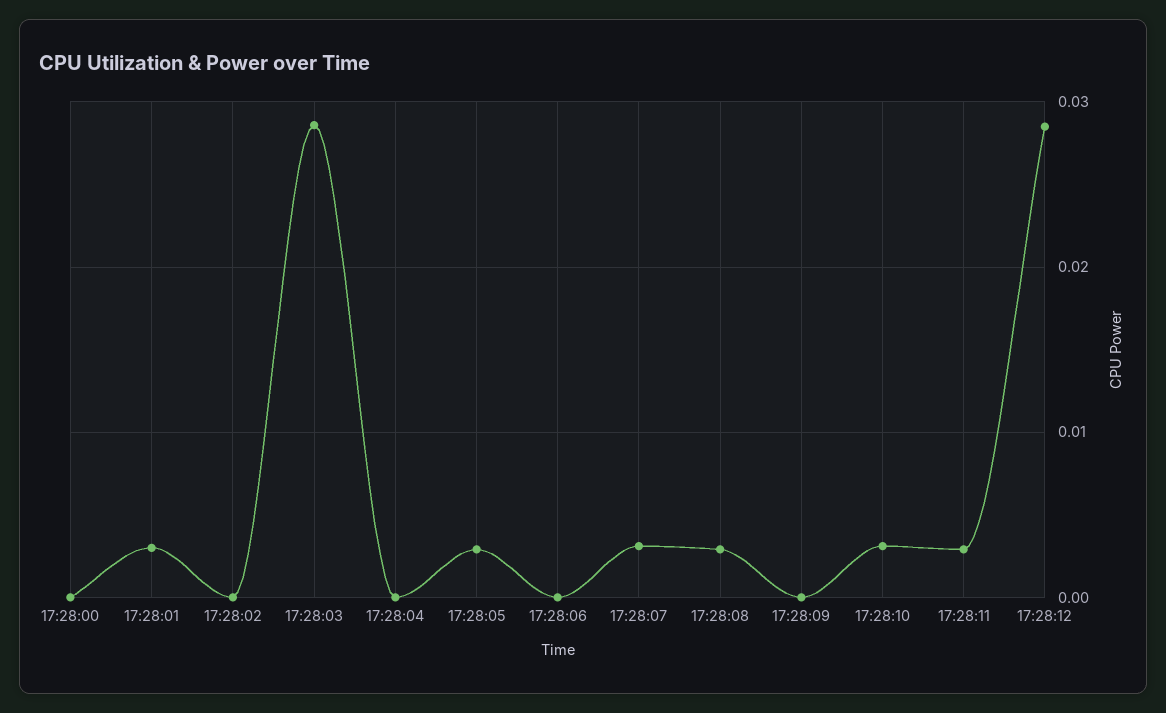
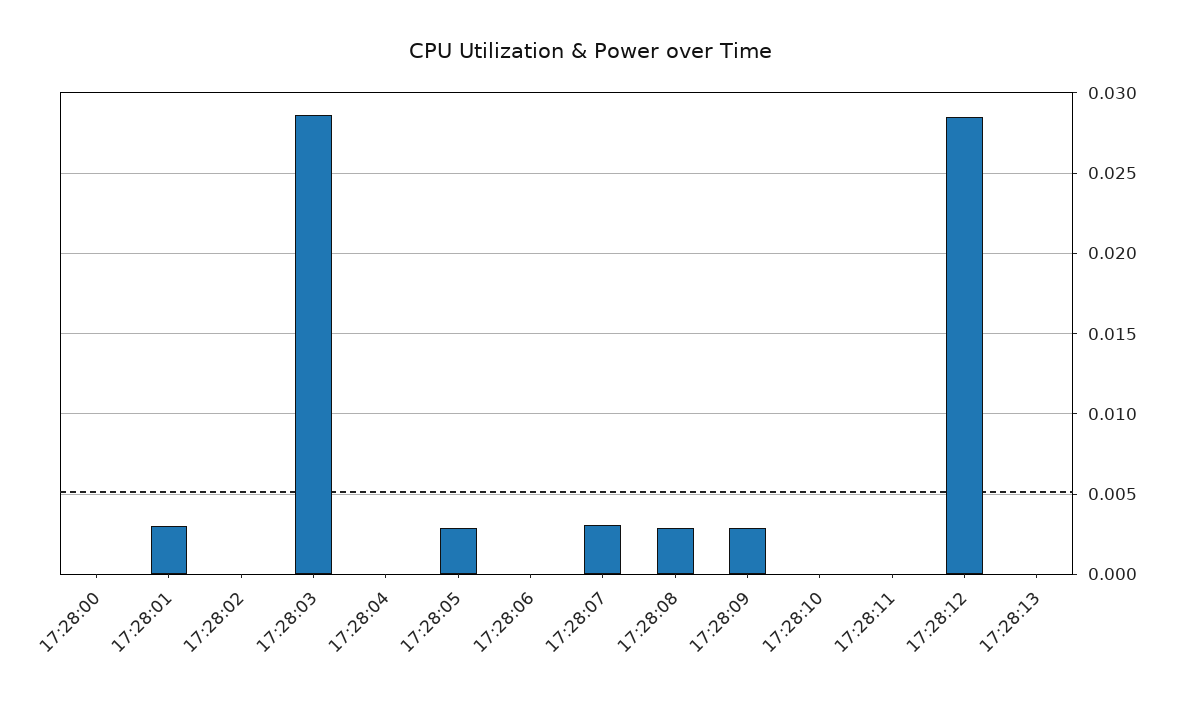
17:28:09: 0 -> 0.003
17:28:10: 0.003 -> 0
17:28:11: 0.003 -> 0
17:28:13: none -> 0

